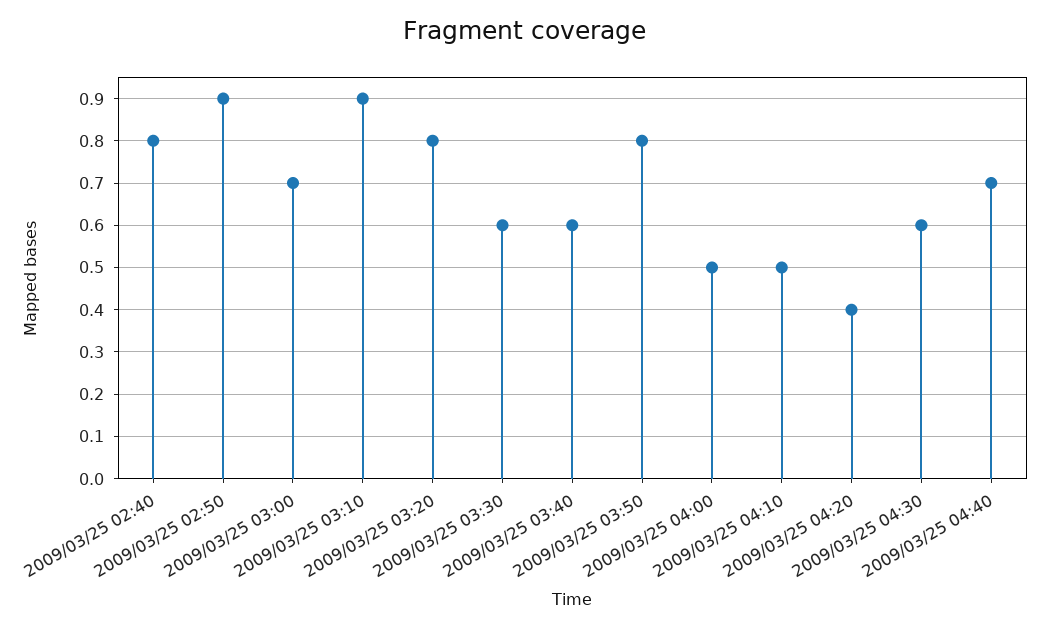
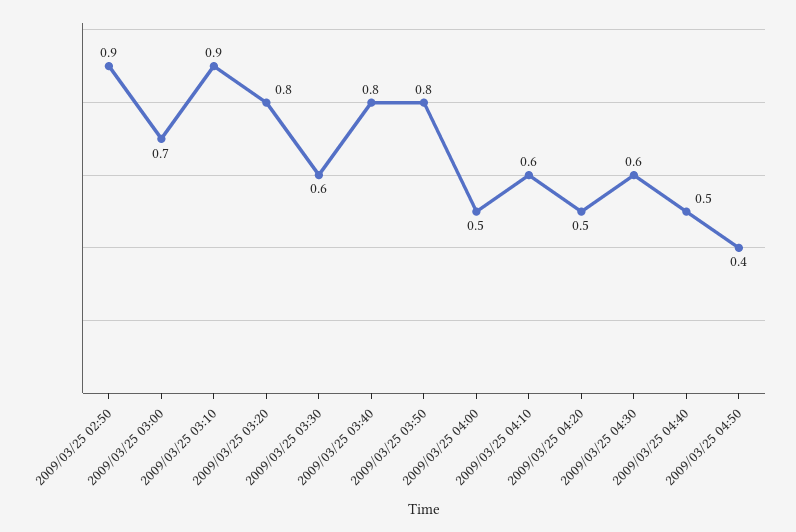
2009/03/25 02:40: 0.8 -> none
2009/03/25 03:40: 0.6 -> 0.8
2009/03/25 04:10: 0.5 -> 0.6
2009/03/25 04:20: 0.4 -> 0.5
2009/03/25 04:40: 0.7 -> 0.5
2009/03/25 04:50: none -> 0.4

